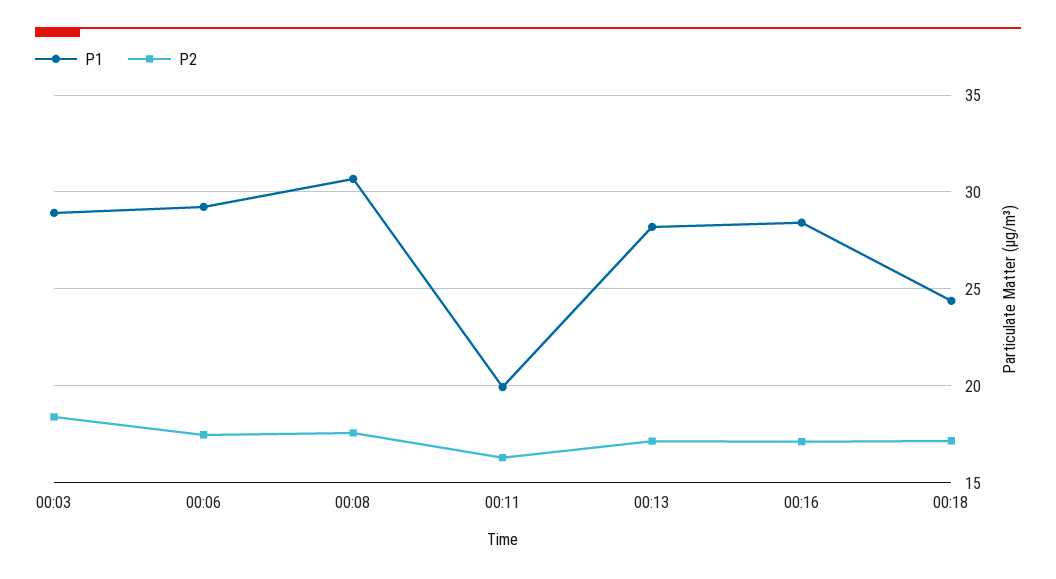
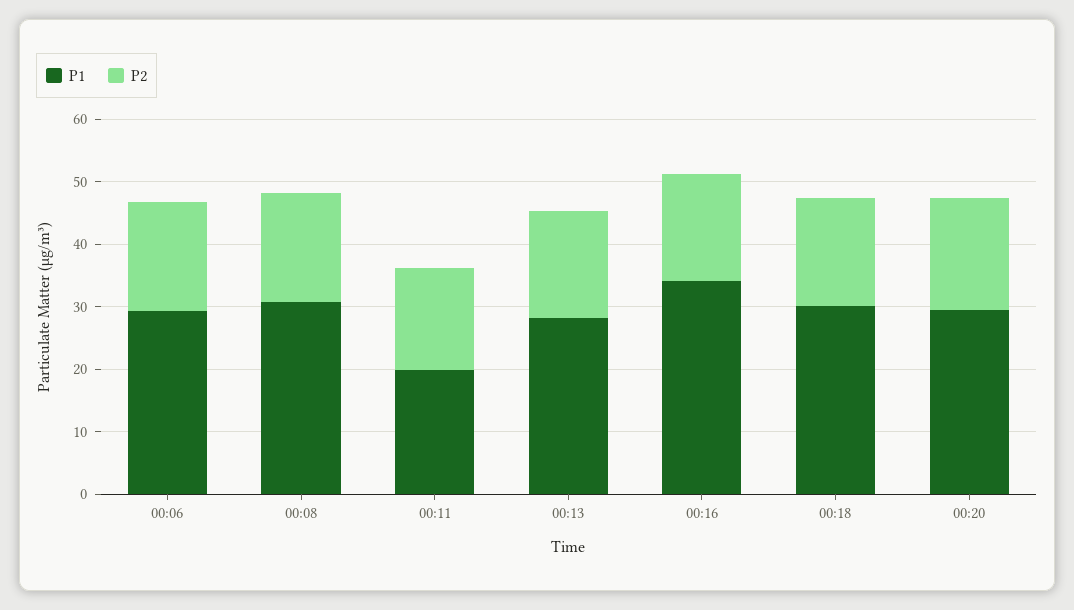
P1, 00:03: 29 -> none
P2, 00:03: 18.5 -> none
P1, 00:16: 28.5 -> 34
P1, 00:18: 24.5 -> 30
P1, 00:20: none -> 30
P2, 00:20: none -> 18

